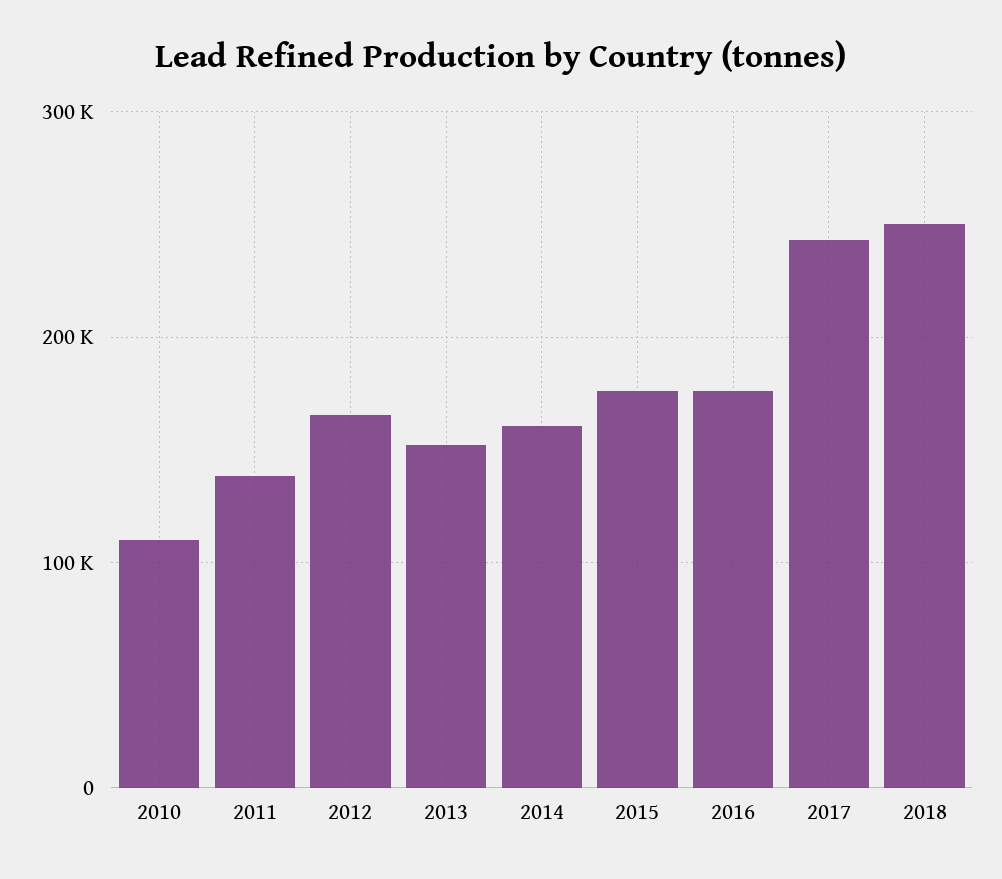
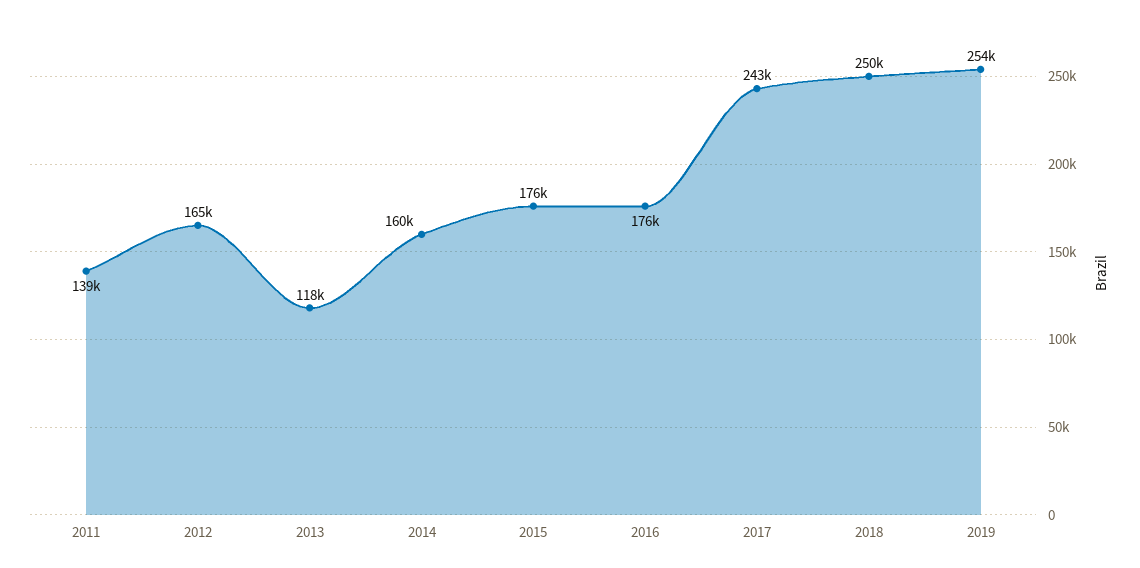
2010: 110000 -> none
2013: 150000 -> 118000
2019: none -> 254000

